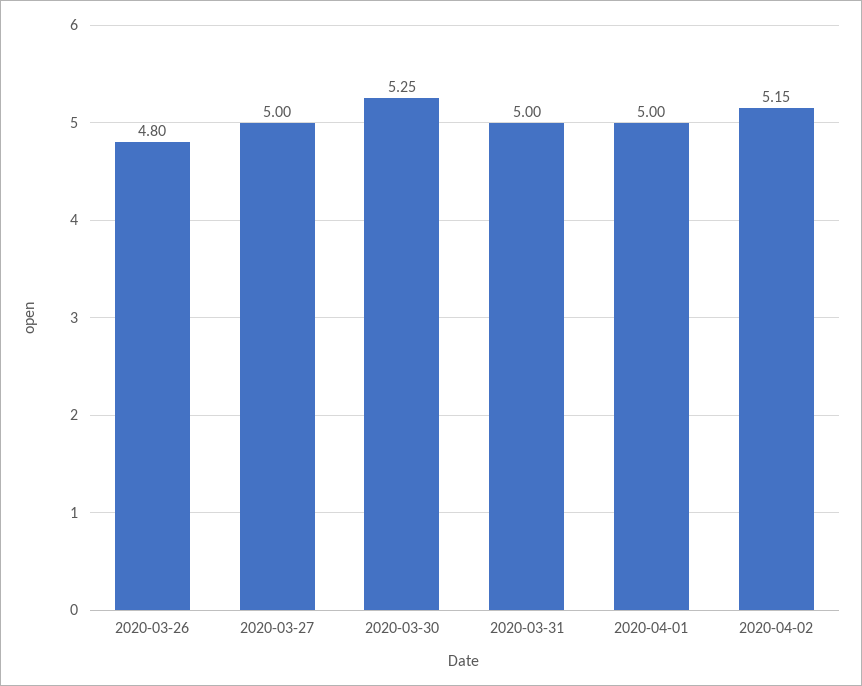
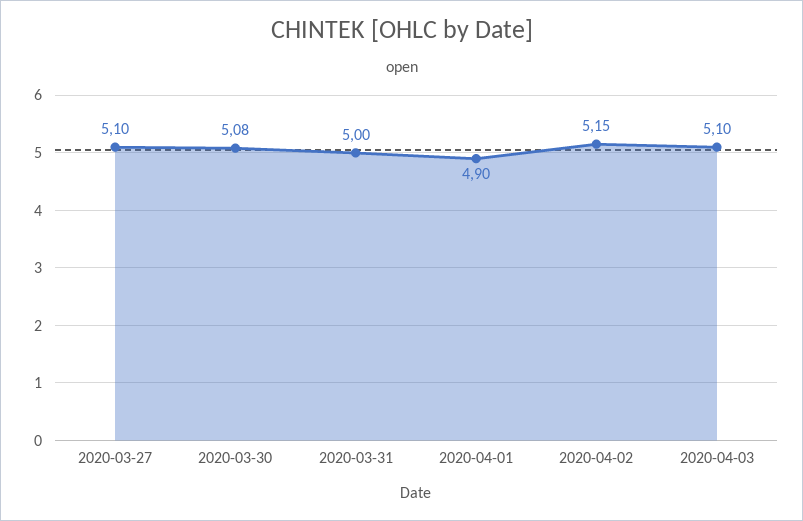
2020-03-26: 4.8 -> none
2020-03-27: 5 -> 5.1
2020-03-30: 5.25 -> 5.08
2020-04-01: 5 -> 4.9
2020-04-03: none -> 5.1

